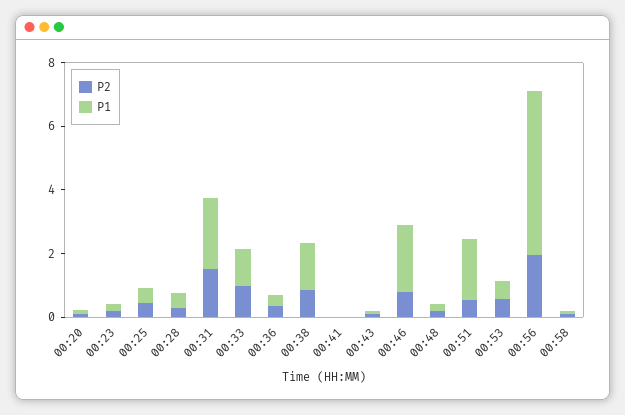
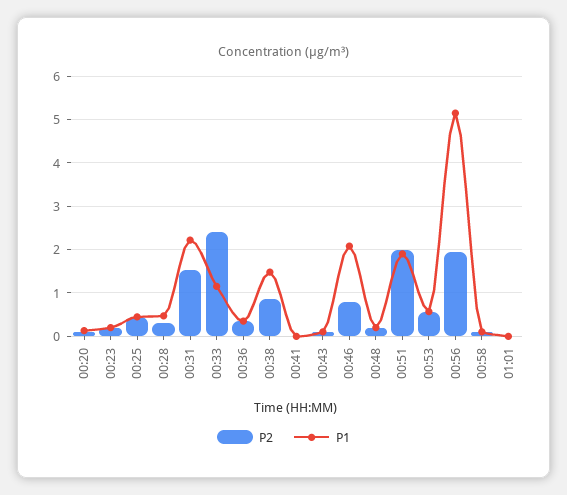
P2, 00:33: 1 -> 2.4
P2, 00:51: 0.5 -> 2
P2, 01:01: none -> 0
P1, 01:01: none -> 0

